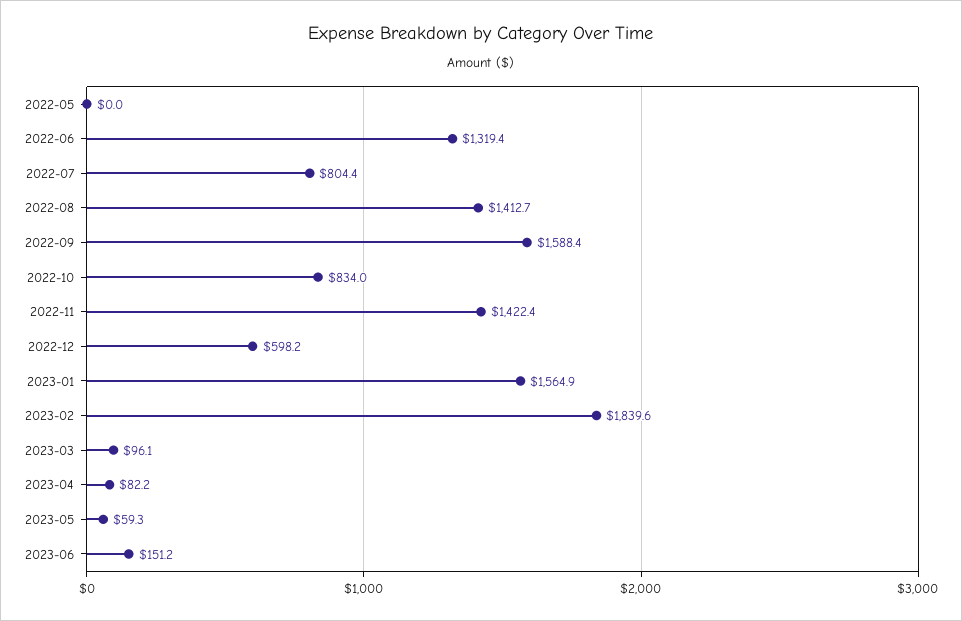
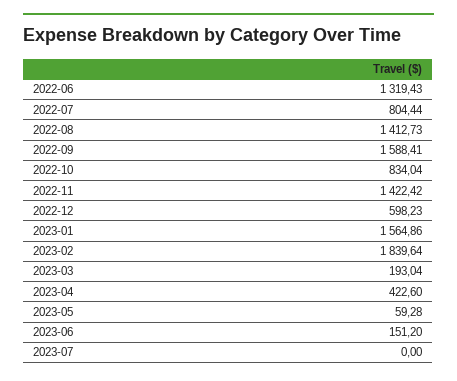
2022-05: 0 -> none
2023-03: 96.1 -> 193.04
2023-04: 82.2 -> 422.6
2023-07: none -> 0

